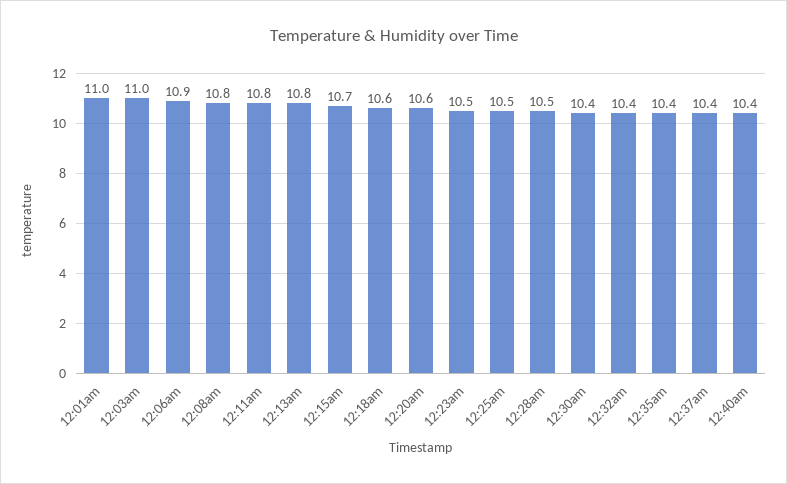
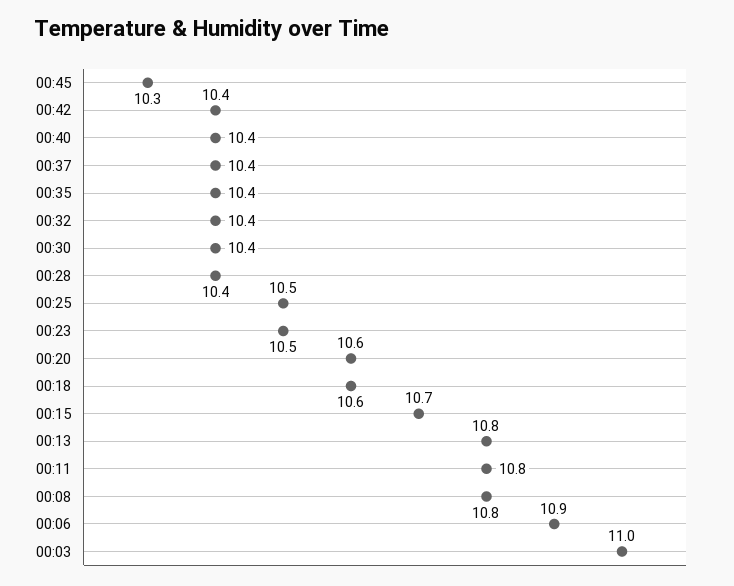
12:01am: 11 -> none
12:28am: 10.5 -> 10.4
00:45: none -> 10.3
00:42: none -> 10.4

